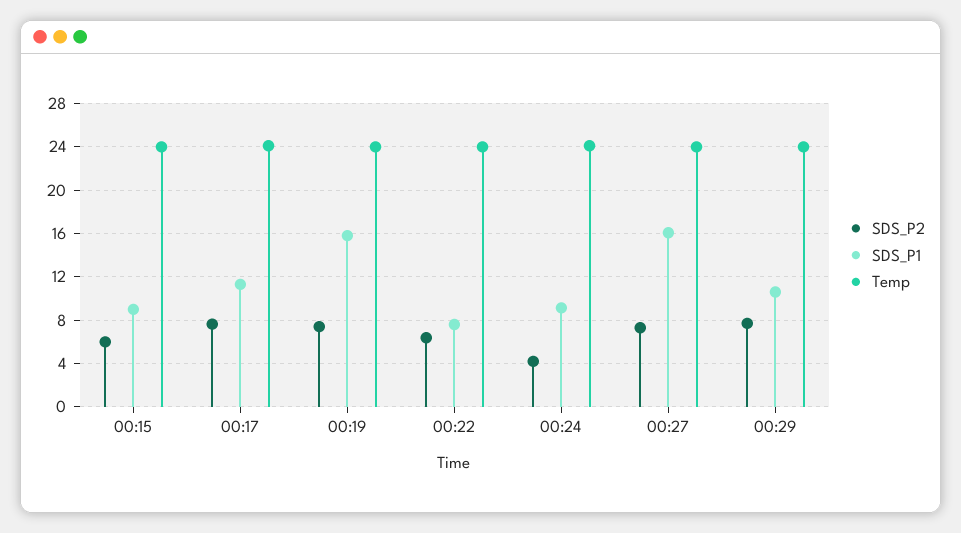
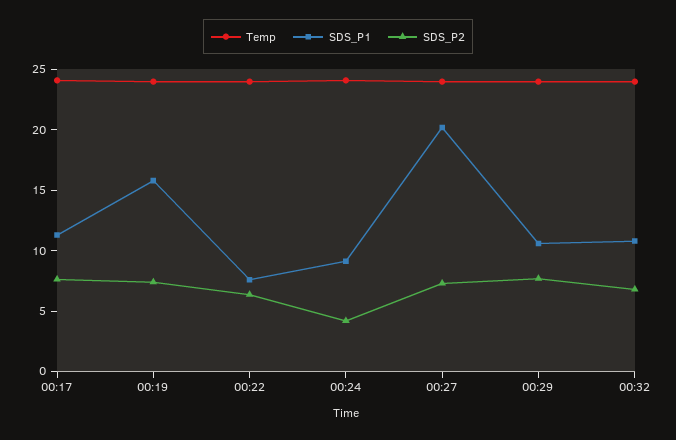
SDS_P2, 00:15: 6 -> none
SDS_P1, 00:15: 9 -> none
Temp, 00:15: 24 -> none
SDS_P1, 00:27: 16 -> 20
Temp, 00:32: none -> 24
SDS_P1, 00:32: none -> 11
SDS_P2, 00:32: none -> 7

